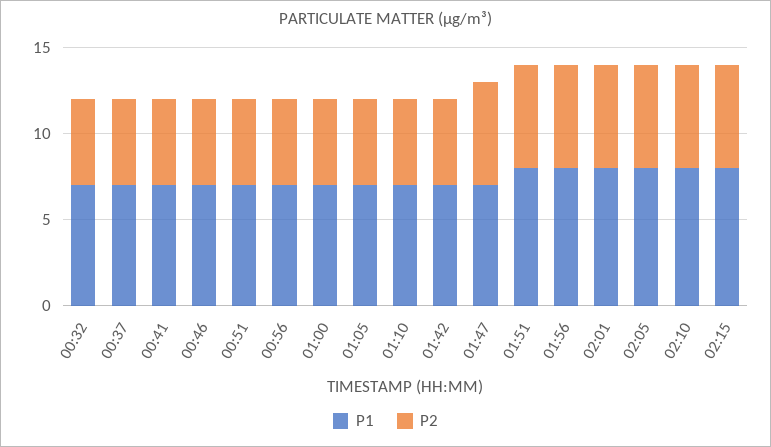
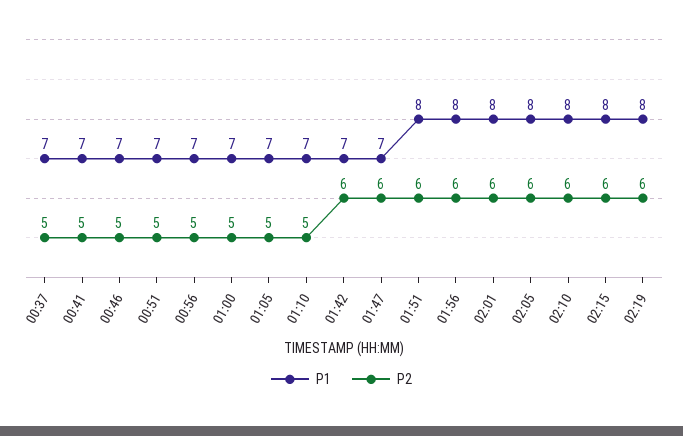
P1, 00:32: 7 -> none
P2, 00:32: 5 -> none
P2, 01:42: 5 -> 6
P1, 02:19: none -> 8
P2, 02:19: none -> 6

